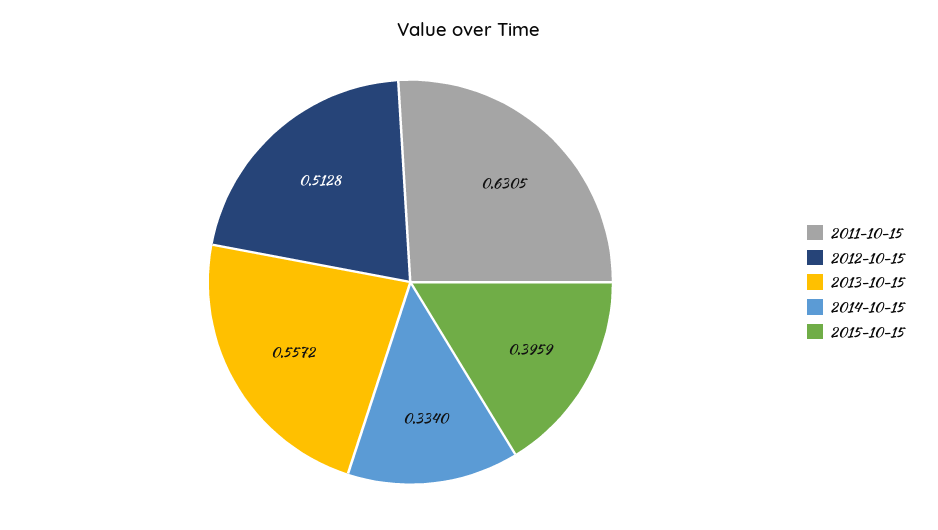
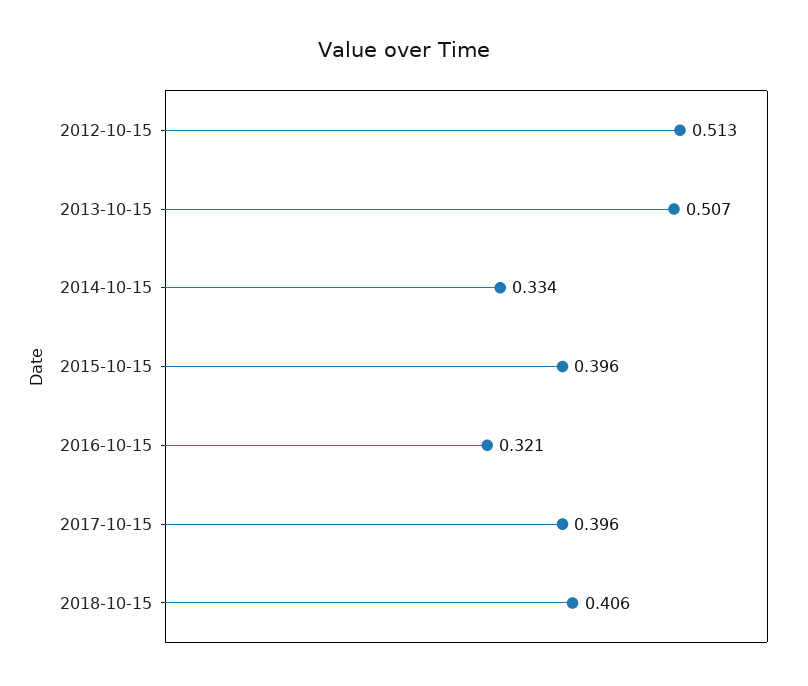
2011-10-15: 0.6305 -> none
2013-10-15: 0.5572 -> 0.507
2016-10-15: none -> 0.321
2017-10-15: none -> 0.396
2018-10-15: none -> 0.406

